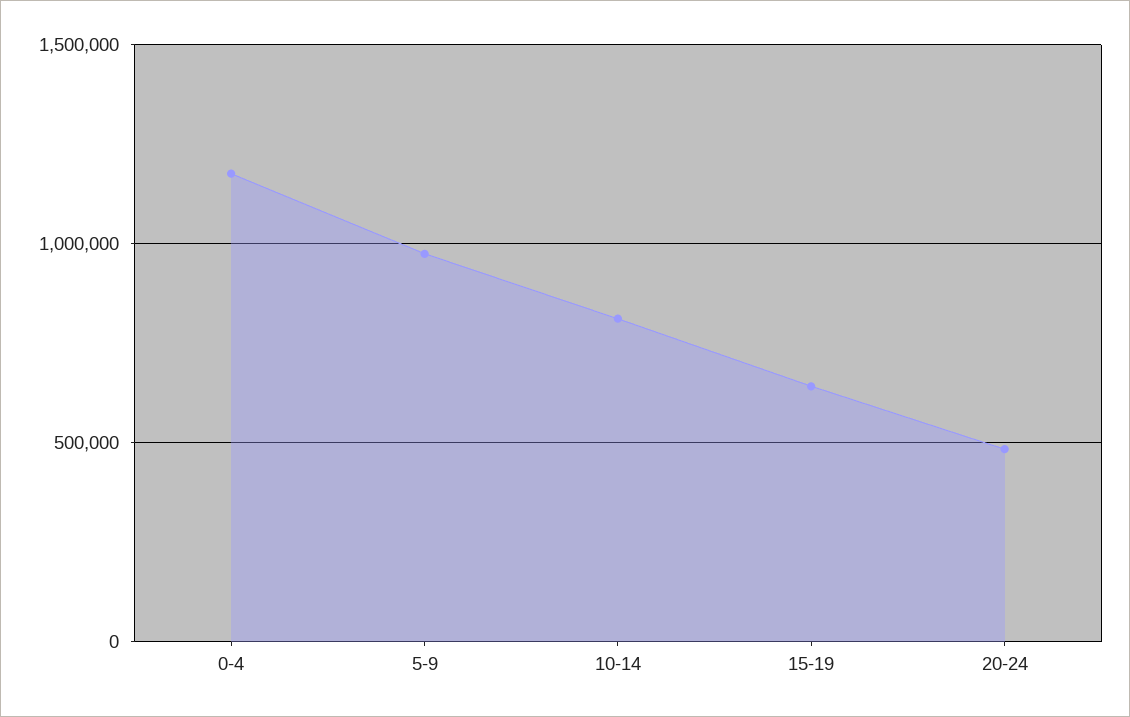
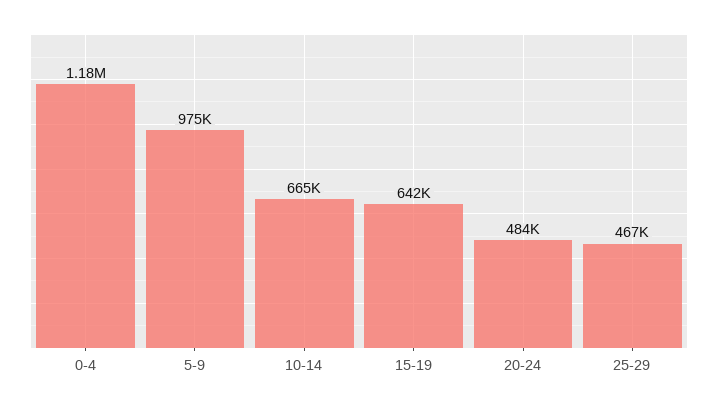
10-14: 800000 -> 665000
25-29: none -> 467000

